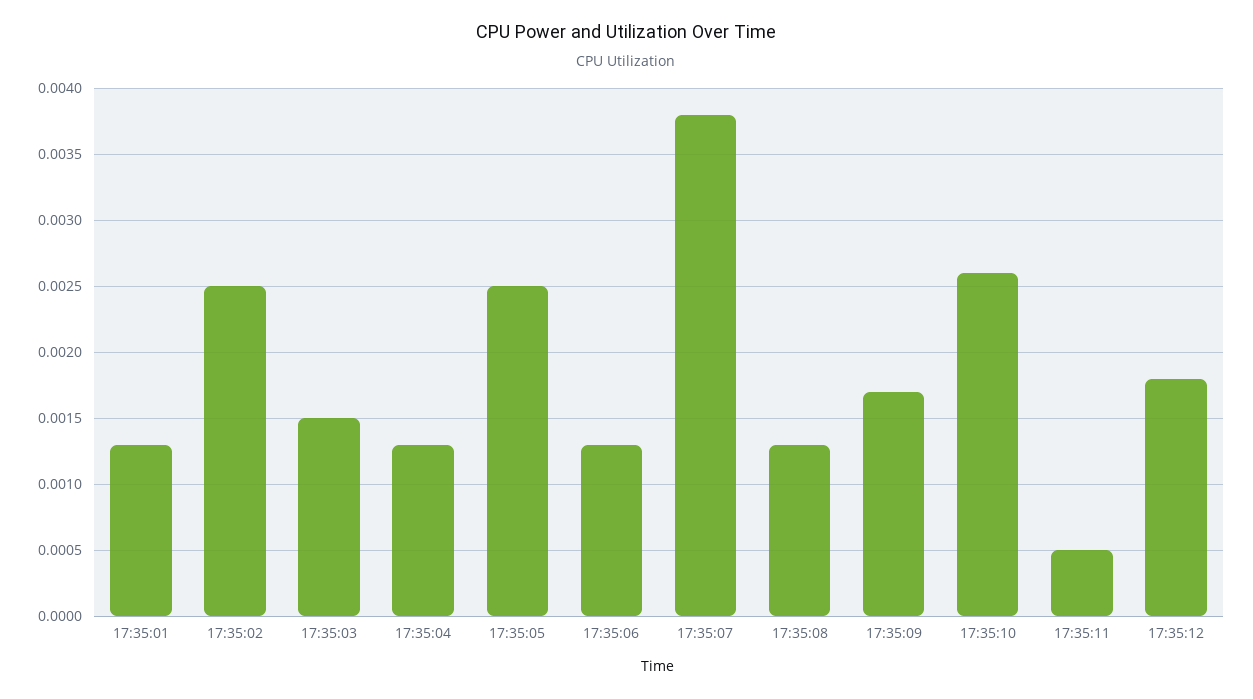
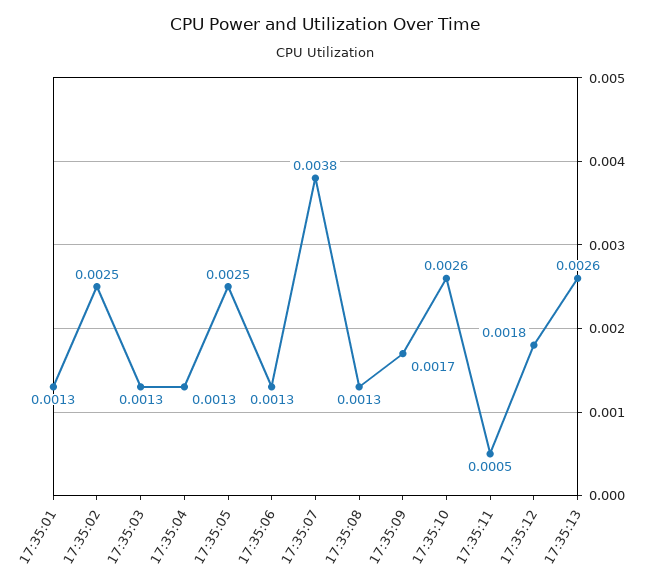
17:35:03: 0.0015 -> 0.0013
17:35:13: none -> 0.0026

